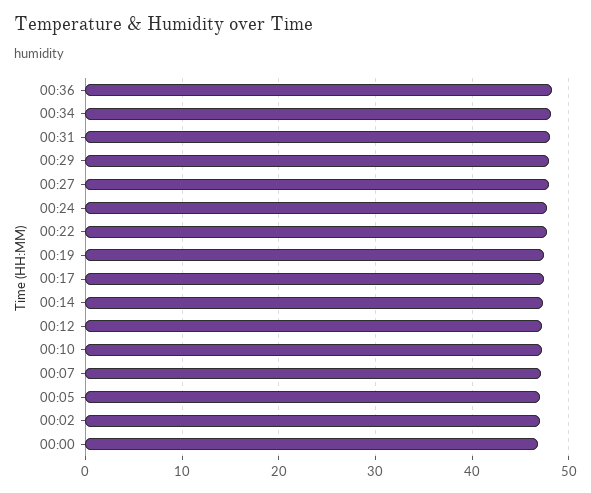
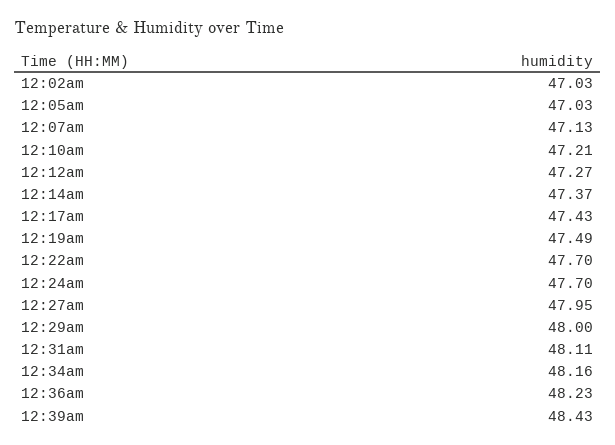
00:00: 47 -> none
12:39am: none -> 48.43

